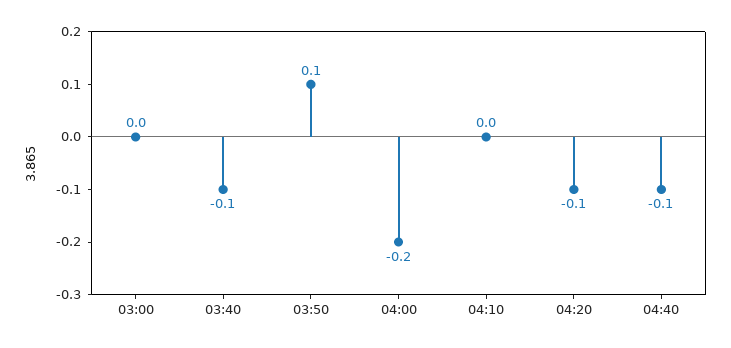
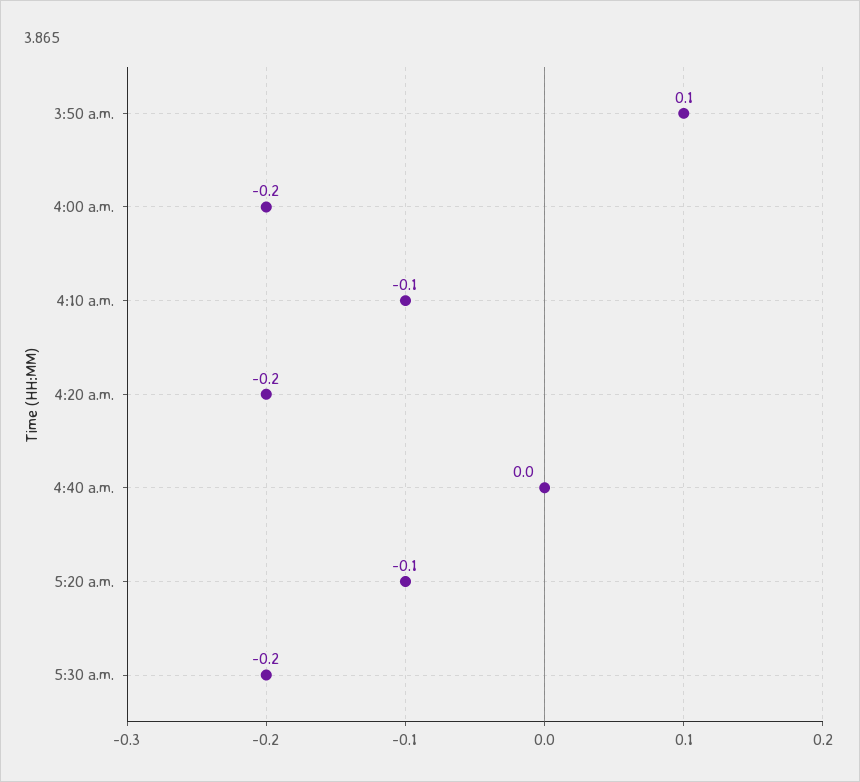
03:00: 0 -> none
03:40: -0.1 -> none
04:10: 0 -> -0.1
04:20: -0.1 -> -0.2
04:40: -0.1 -> 0
5:20 a.m.: none -> -0.1
5:30 a.m.: none -> -0.2

